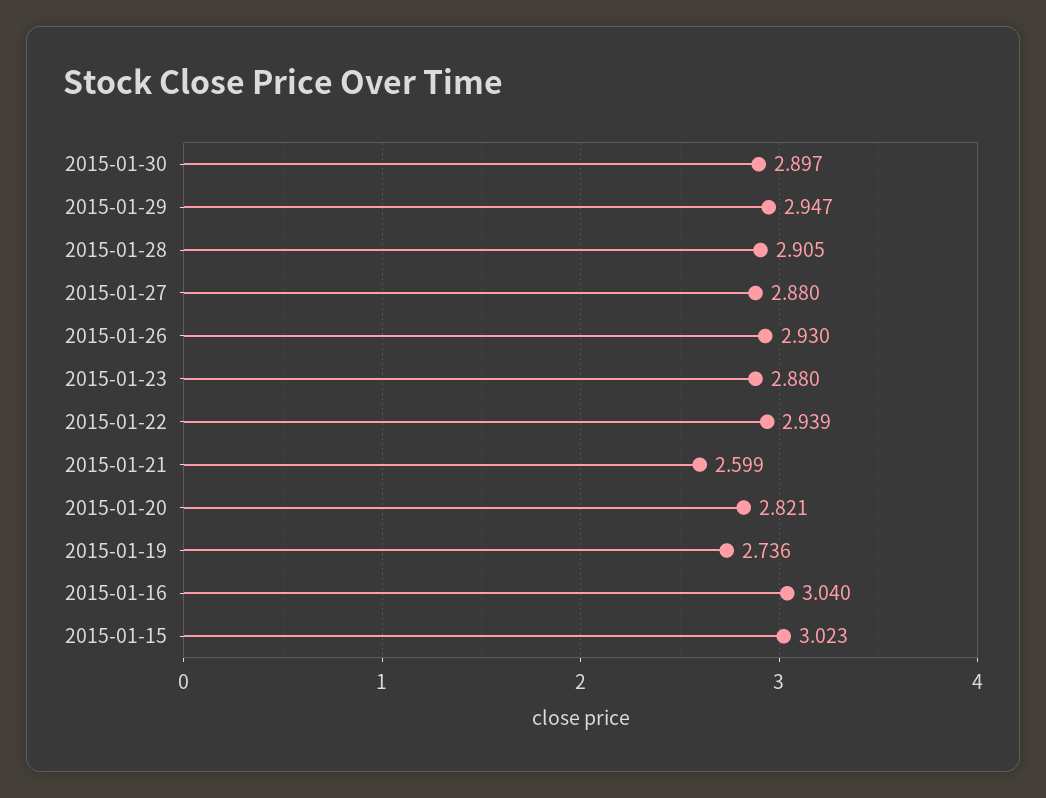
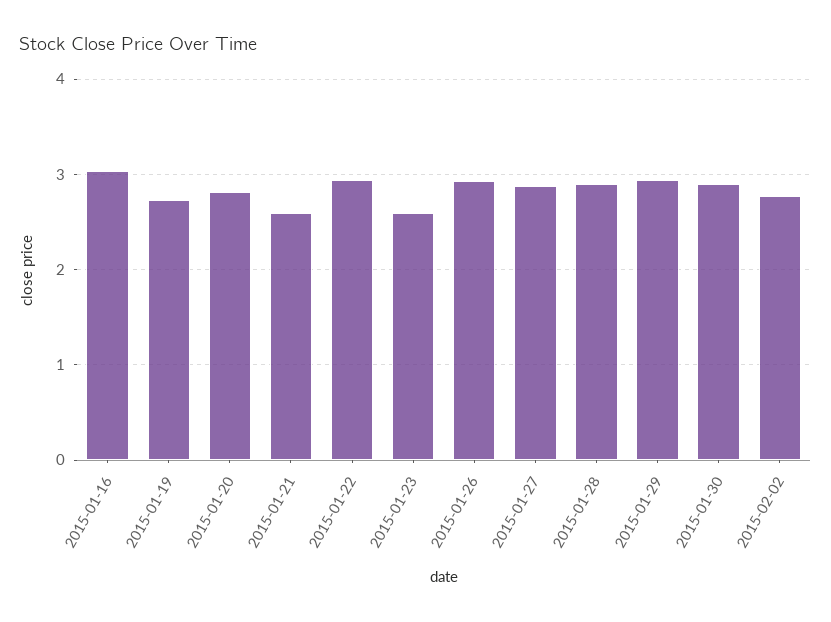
2015-01-23: 2.88 -> 2.6
2015-01-15: 3.023 -> none
2015-02-02: none -> 2.8

